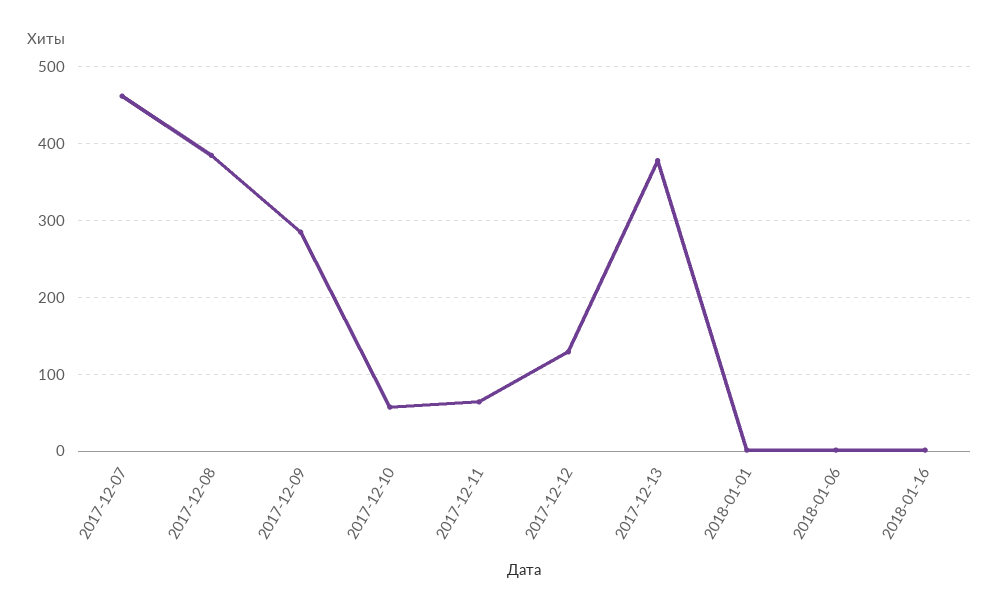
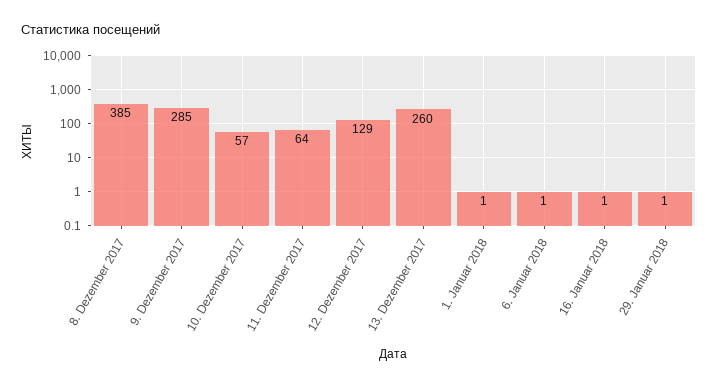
2017-12-07: 460 -> none
2017-12-13: 380 -> 260
29. Januar 2018: none -> 1

